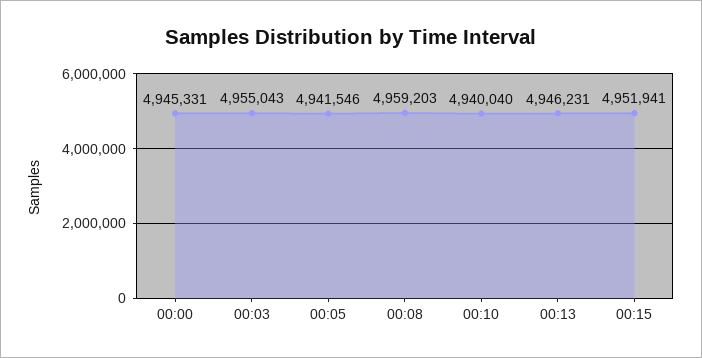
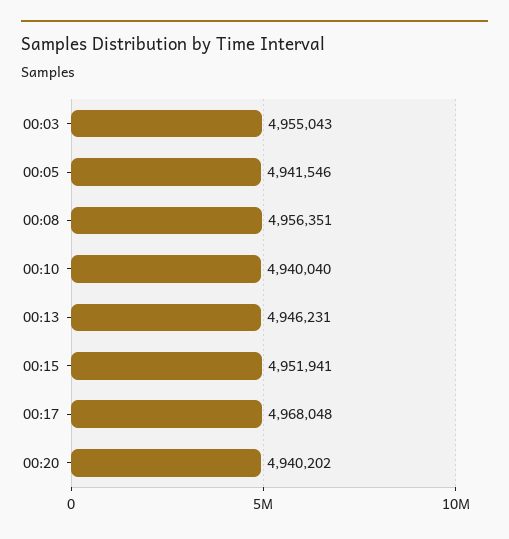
00:00: 4945331 -> none
00:08: 4959203 -> 4956351
00:17: none -> 4968048
00:20: none -> 4940202

